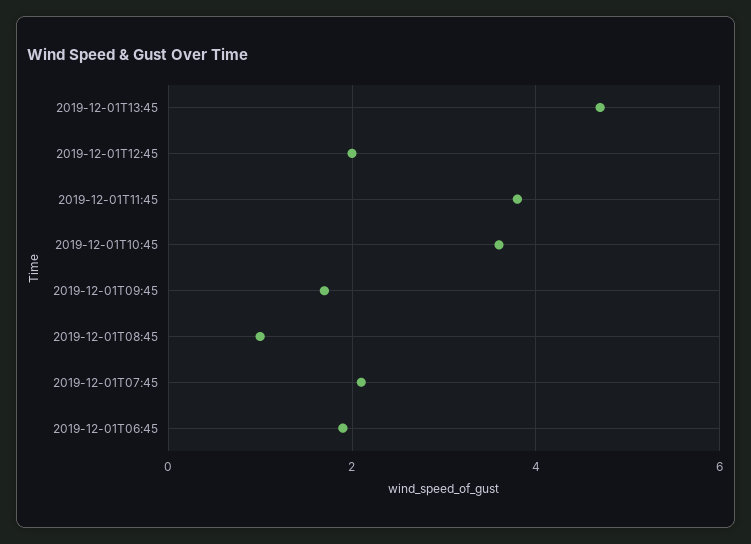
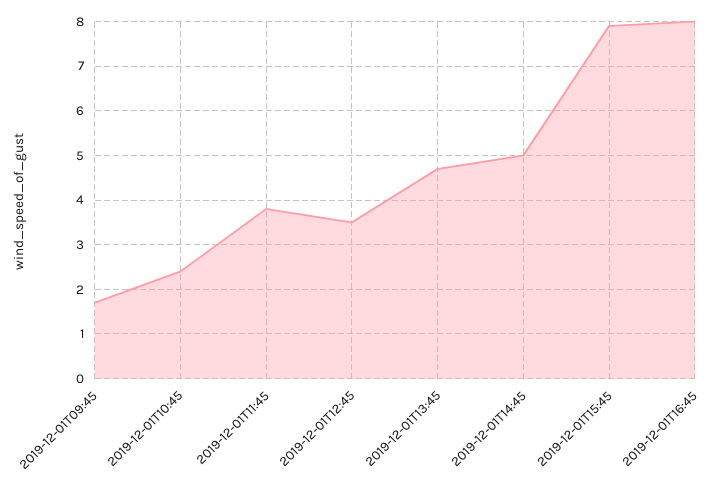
2019-12-01T12:45: 2 -> 3.5
2019-12-01T10:45: 3.5 -> 2.5
2019-12-01T08:45: 1 -> none
2019-12-01T07:45: 2 -> none
2019-12-01T06:45: 2 -> none
2019-12-01T14:45: none -> 5
2019-12-01T15:45: none -> 8
2019-12-01T16:45: none -> 8

